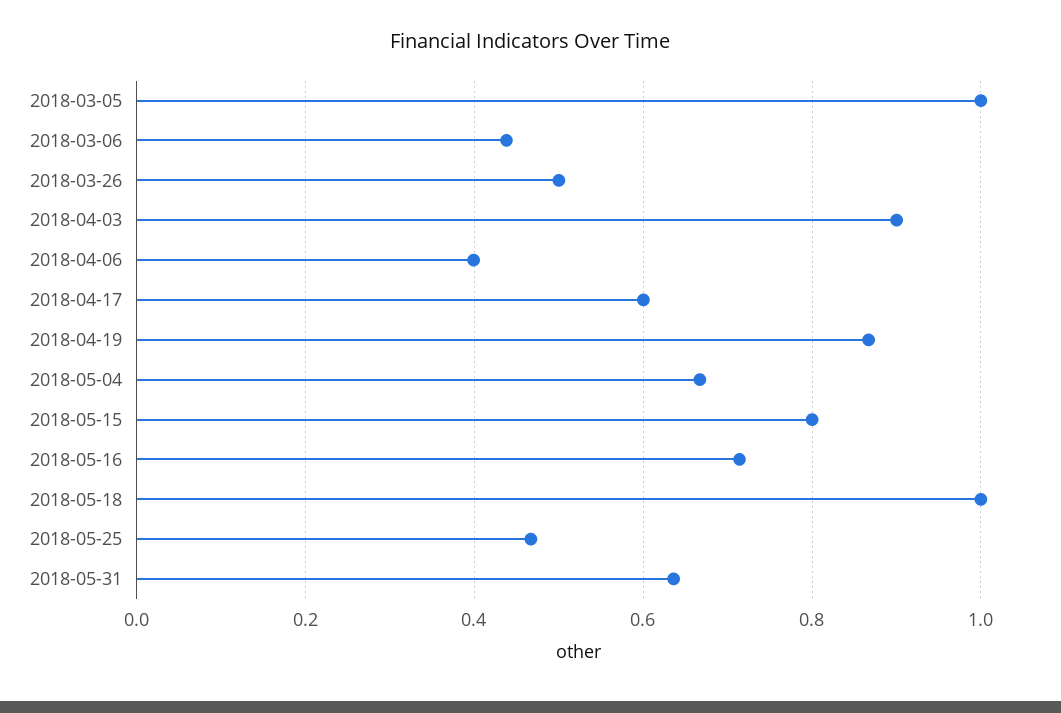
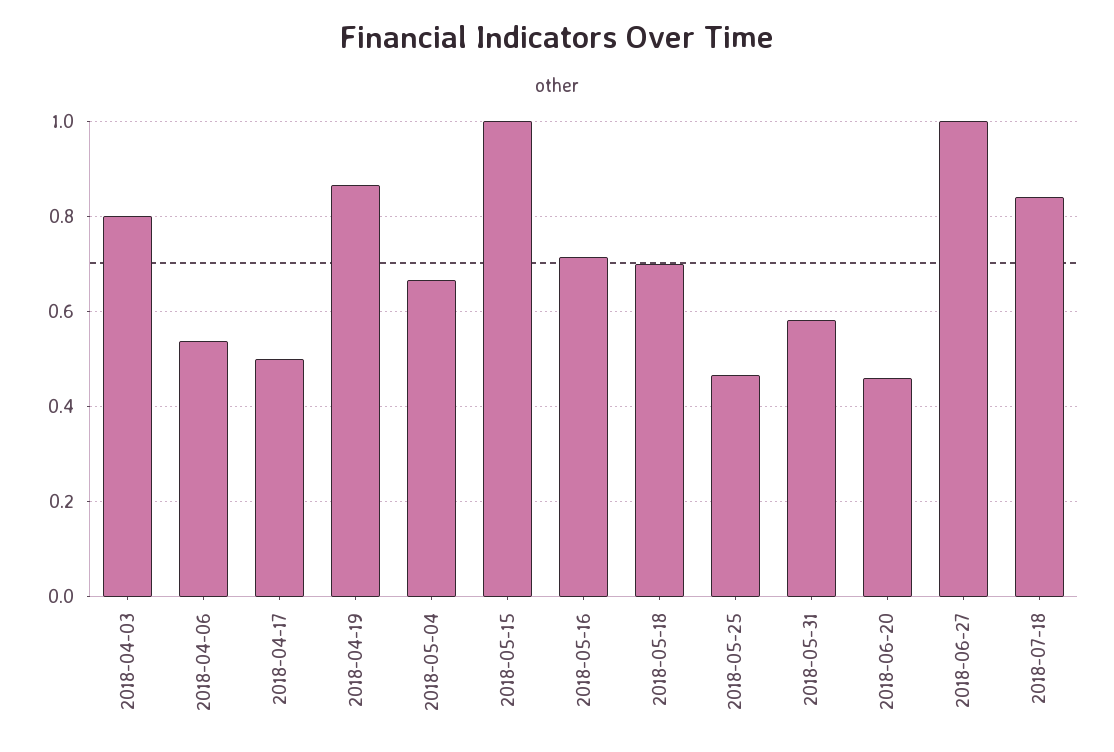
2018-03-05: 1 -> none
2018-03-06: 0.44 -> none
2018-03-26: 0.5 -> none
2018-04-03: 0.9 -> 0.8
2018-04-06: 0.4 -> 0.54
2018-04-17: 0.6 -> 0.5
2018-05-15: 0.8 -> 1
2018-05-18: 1 -> 0.7
2018-05-31: 0.64 -> 0.58
2018-06-20: none -> 0.46
2018-06-27: none -> 1
2018-07-18: none -> 0.84

